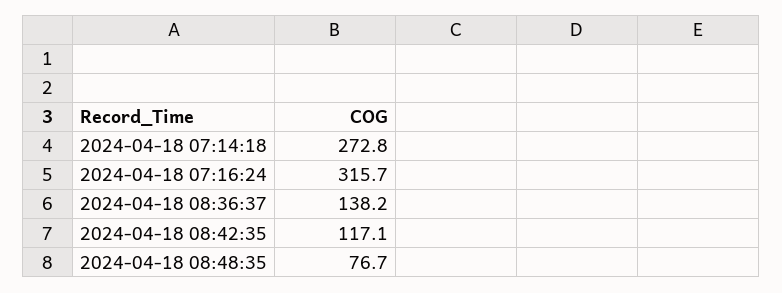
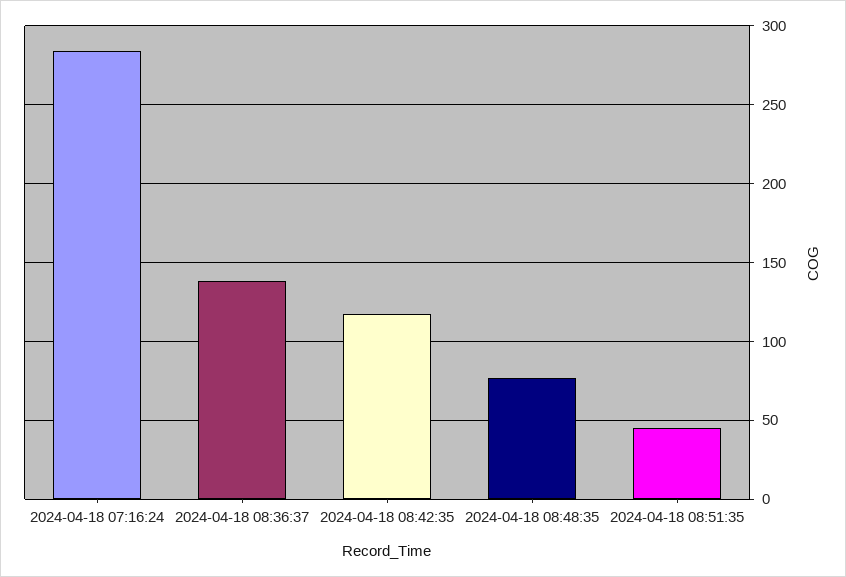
2024-04-18 07:14:18: 272.8 -> none
2024-04-18 07:16:24: 315.7 -> 285
2024-04-18 08:51:35: none -> 45

